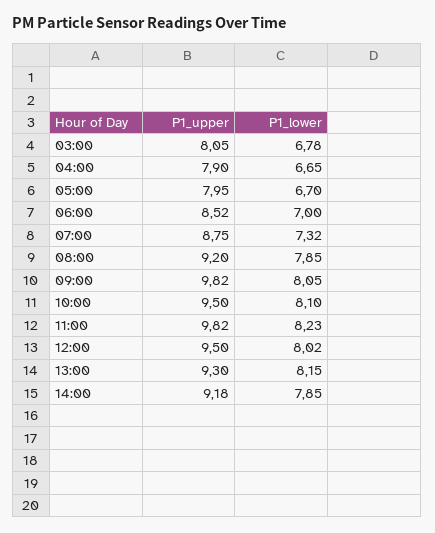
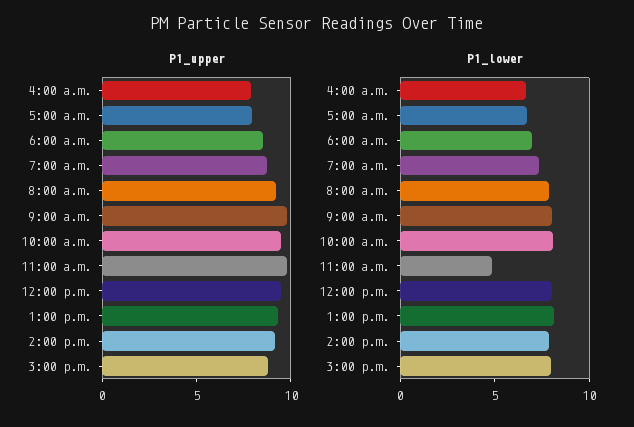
P1_upper, 03:00: 8.05 -> none
P1_lower, 03:00: 6.78 -> none
P1_lower, 11:00: 8.23 -> 5
P1_upper, 3:00 p.m.: none -> 9
P1_lower, 3:00 p.m.: none -> 8

